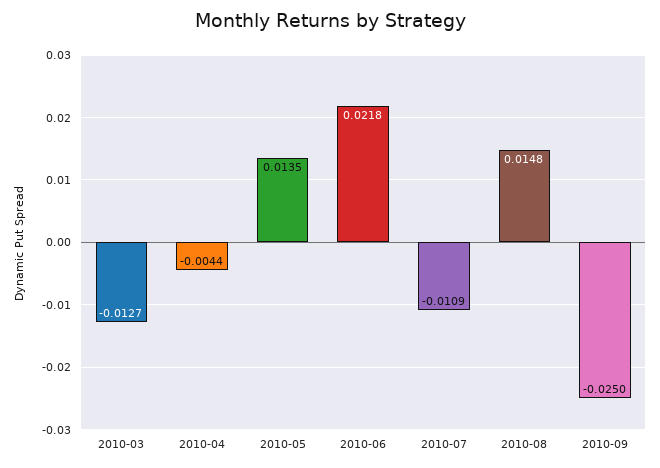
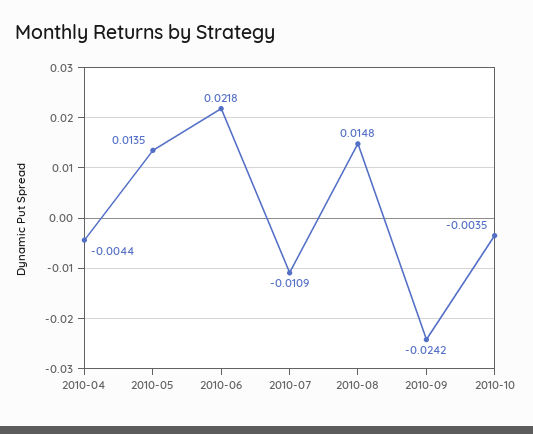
2010-03: -0.0127 -> none
2010-09: -0.025 -> -0.0242
2010-10: none -> -0.0035

